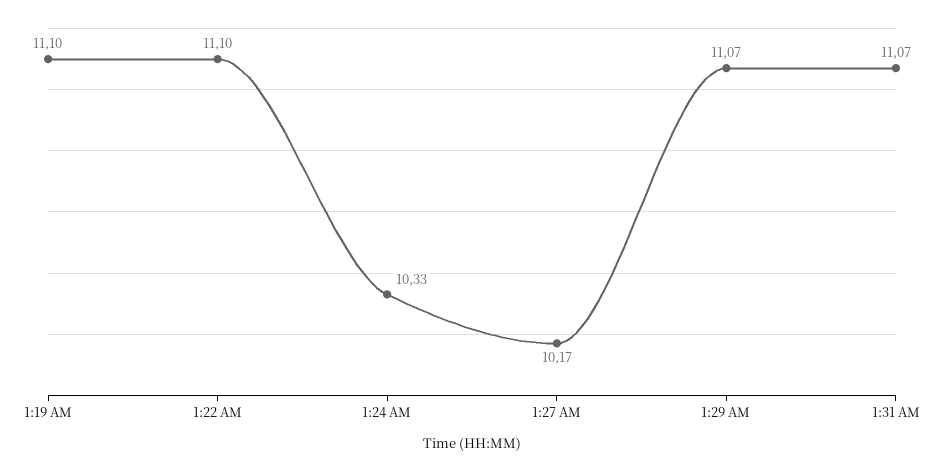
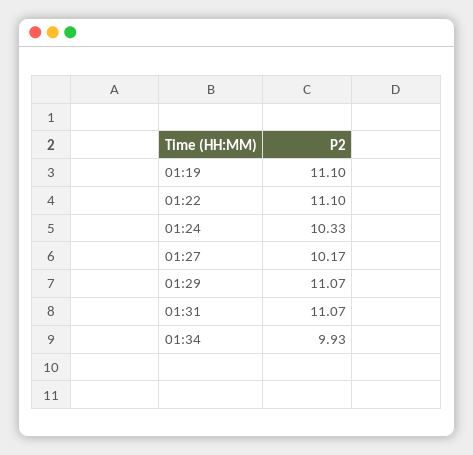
01:34: none -> 9.93

